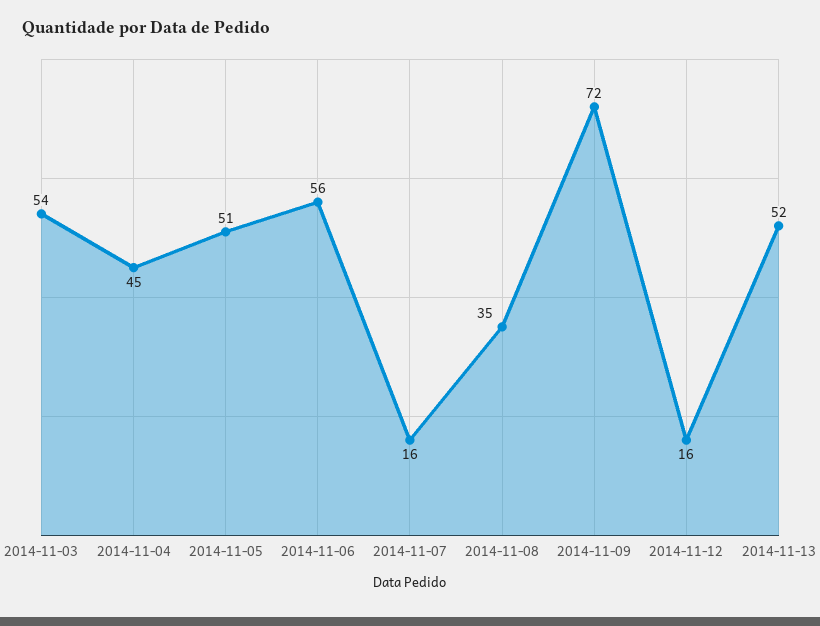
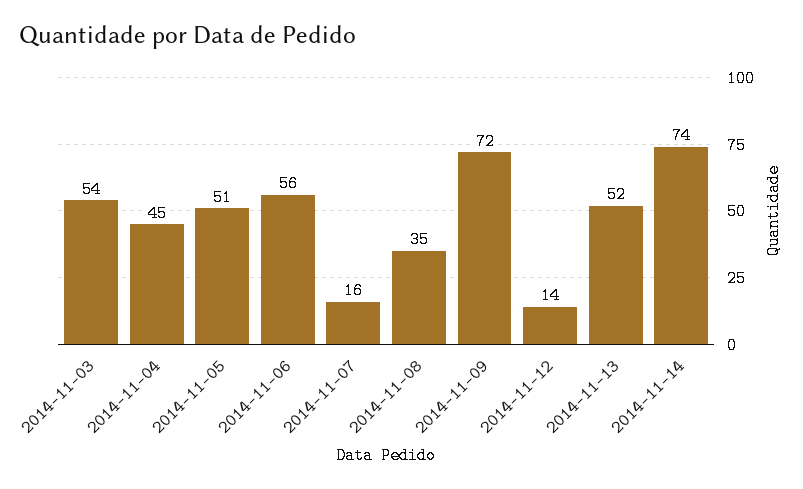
2014-11-12: 16 -> 14
2014-11-14: none -> 74

